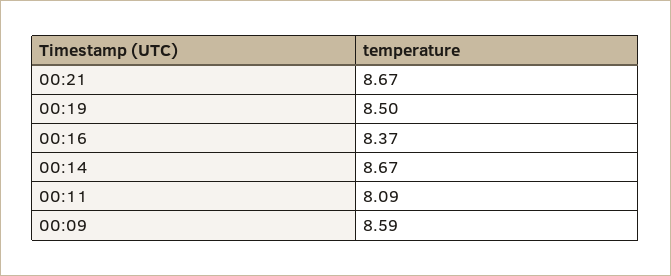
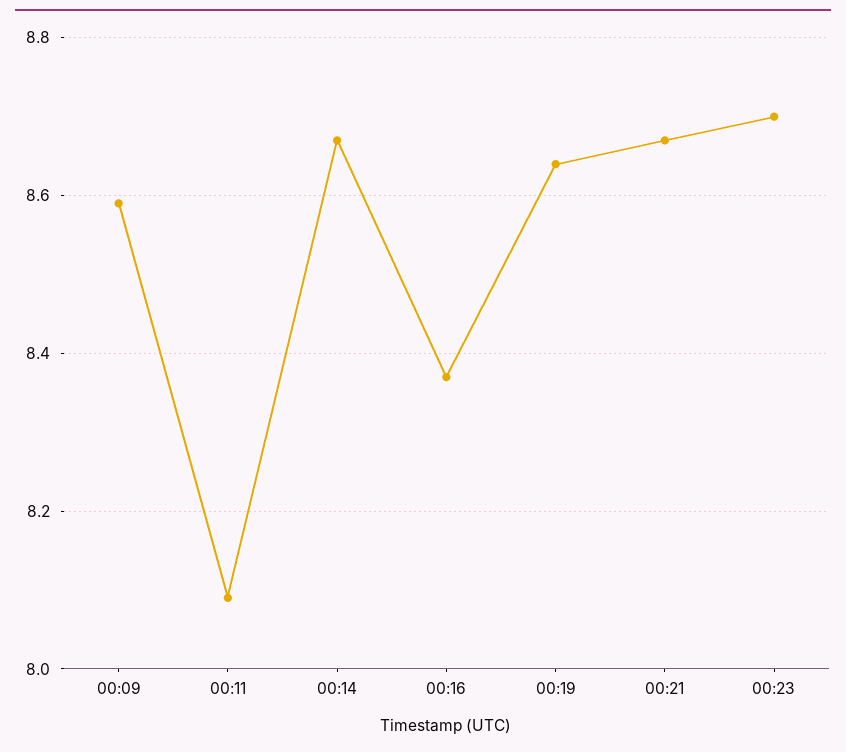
00:19: 8.5 -> 8.65
00:23: none -> 8.7

